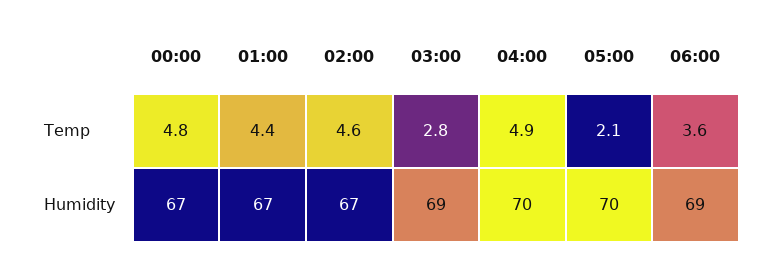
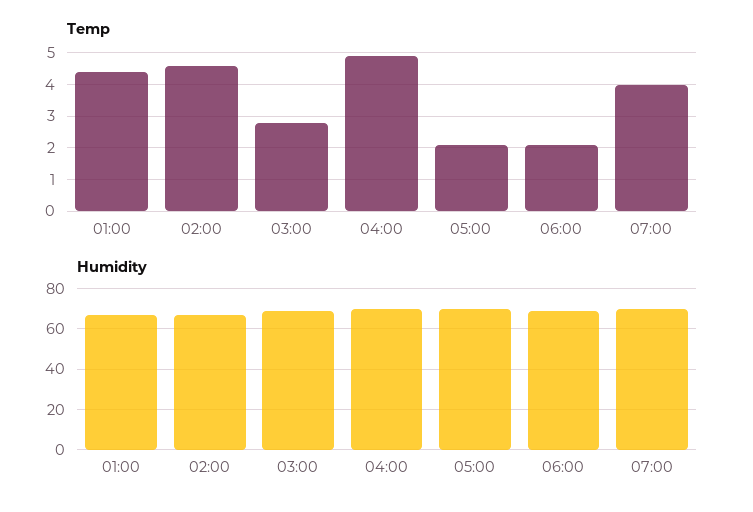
Temp, 00:00: 4.8 -> none
Temp, 06:00: 3.6 -> 2
Humidity, 00:00: 67 -> none
Temp, 07:00: none -> 4
Humidity, 07:00: none -> 70

